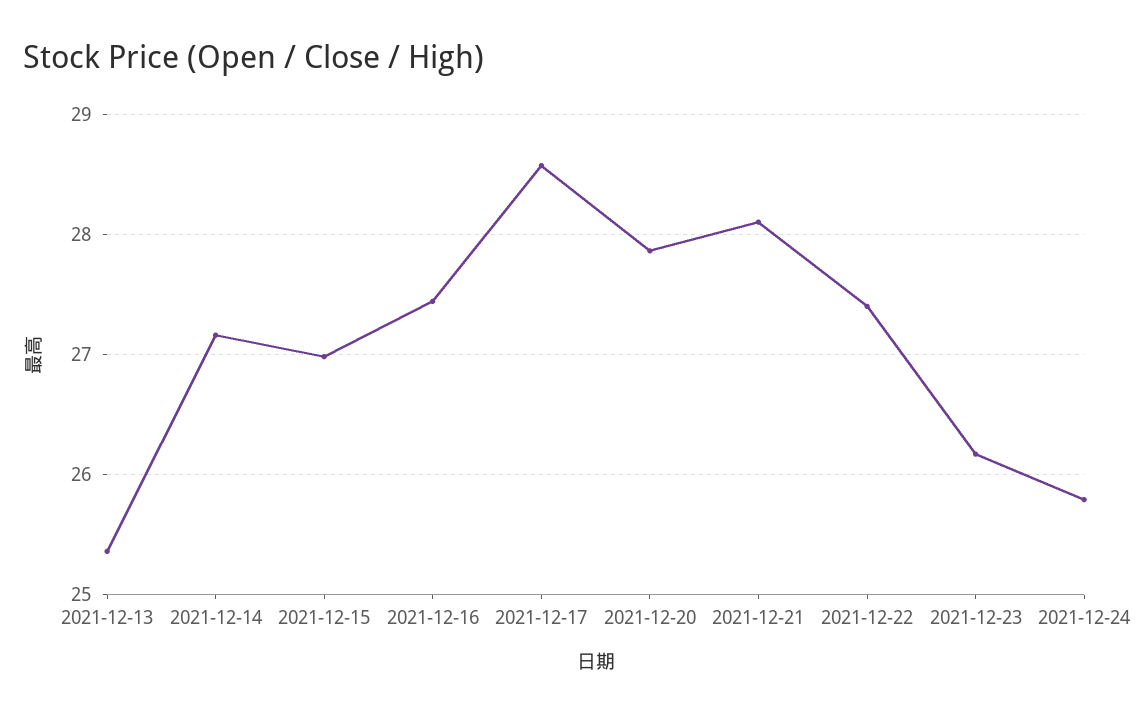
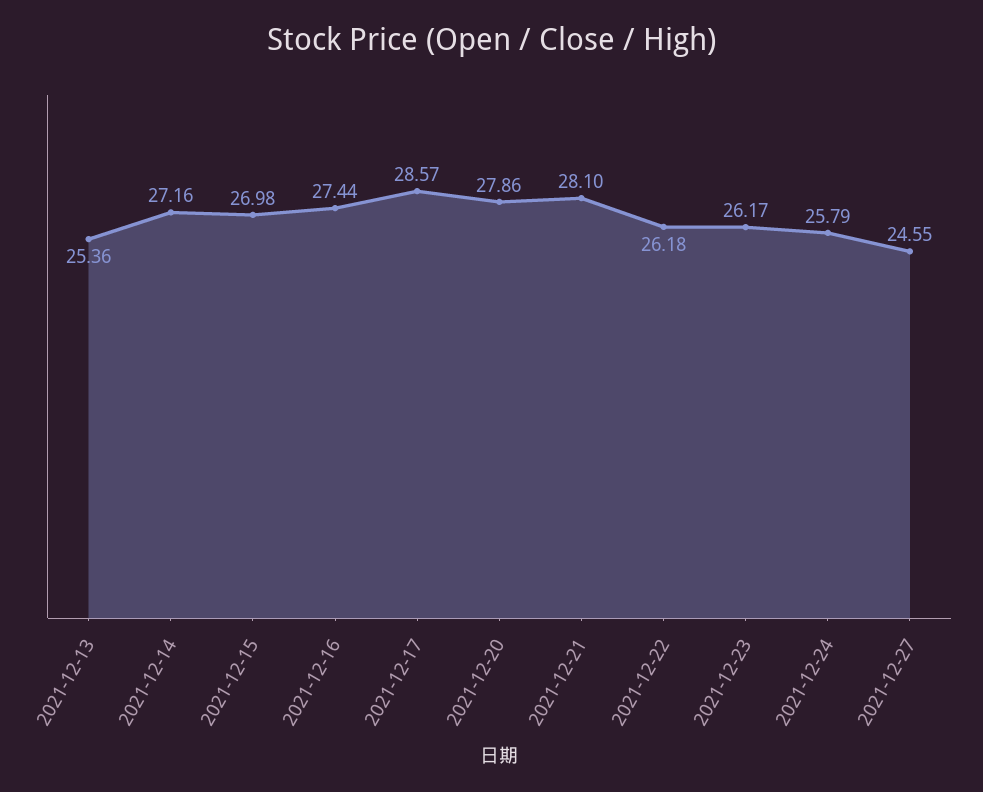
2021-12-22: 27.4 -> 26.18
2021-12-27: none -> 24.55

